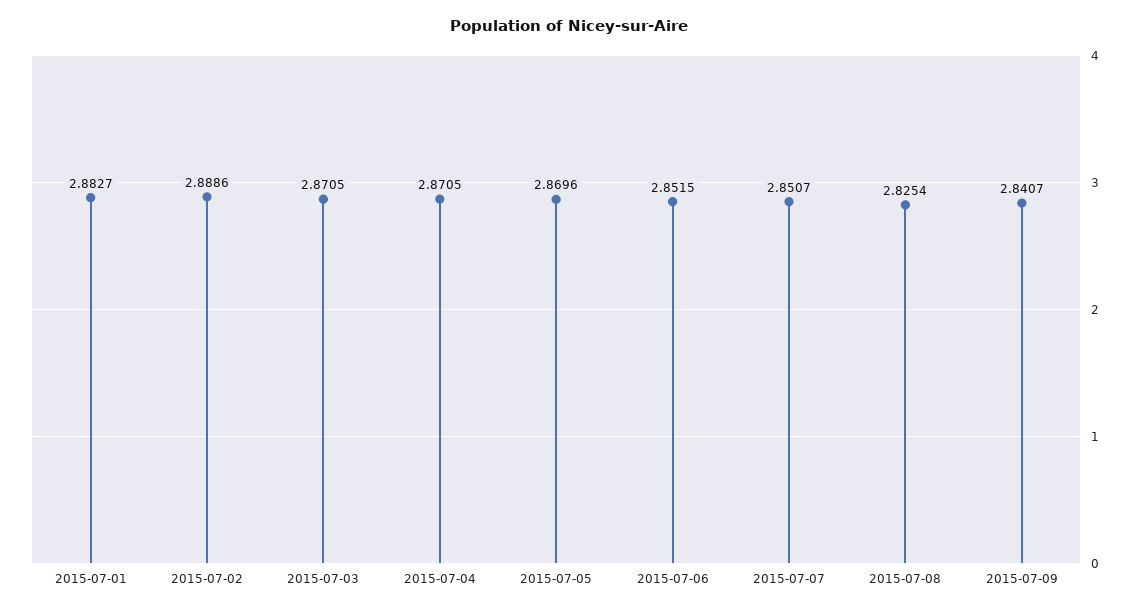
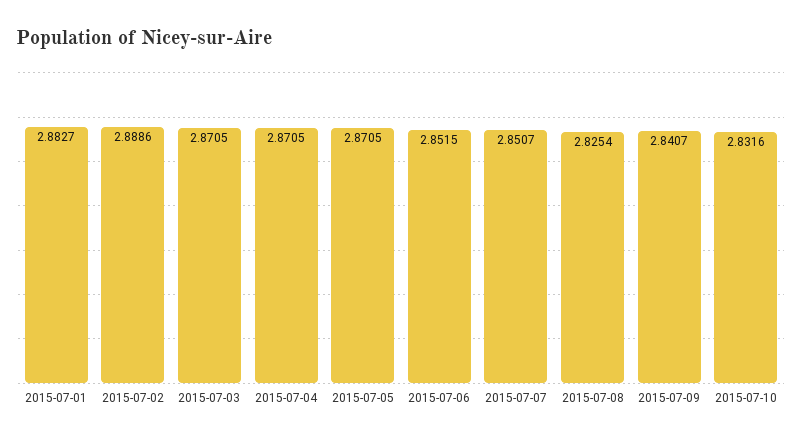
2015-07-05: 2.8696 -> 2.8705
2015-07-10: none -> 2.8316

